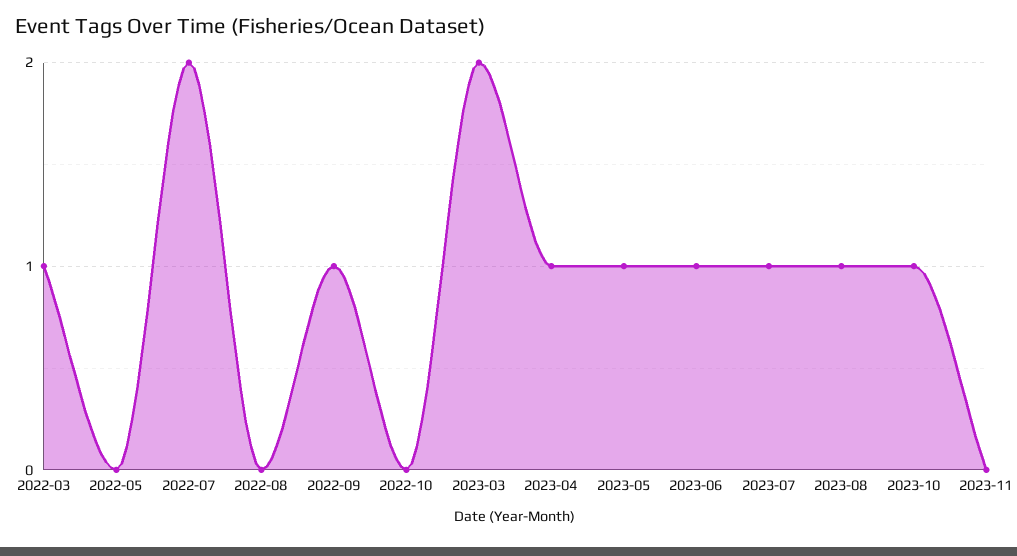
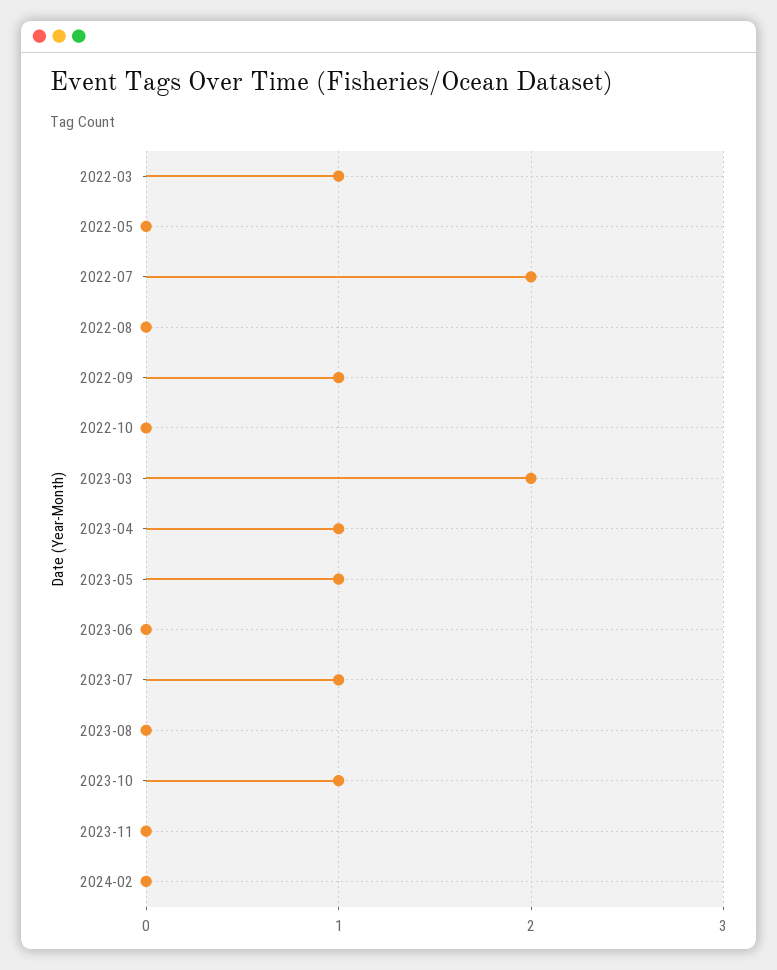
2023-06: 1 -> 0
2023-08: 1 -> 0
2024-02: none -> 0

